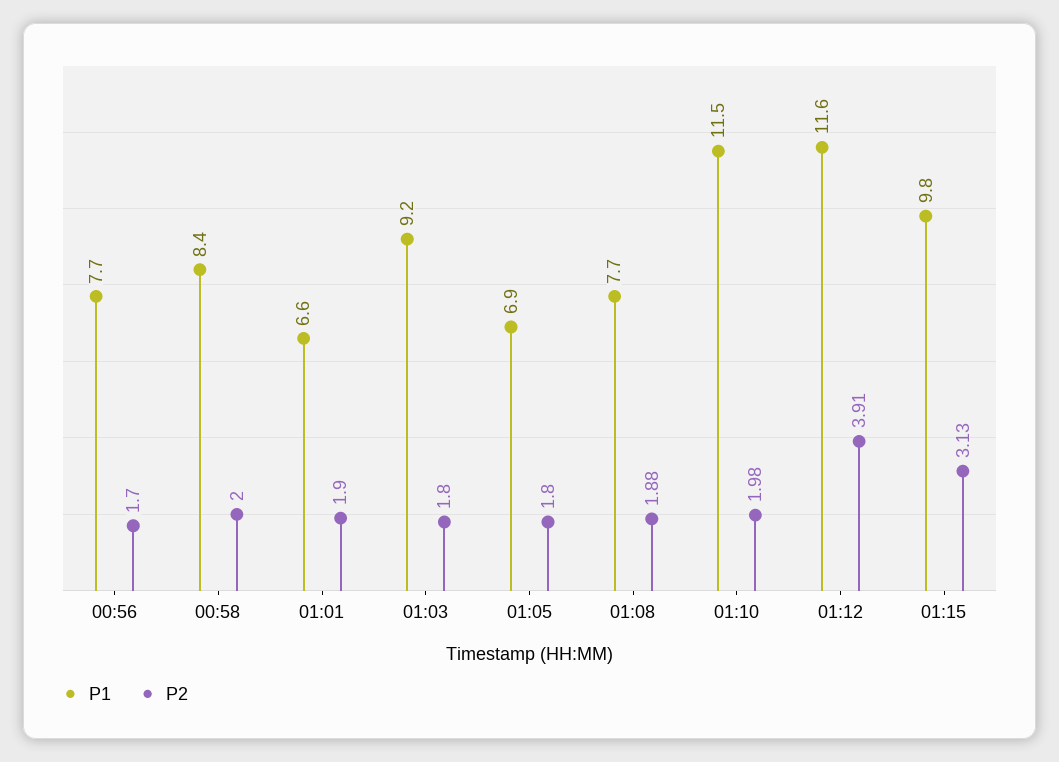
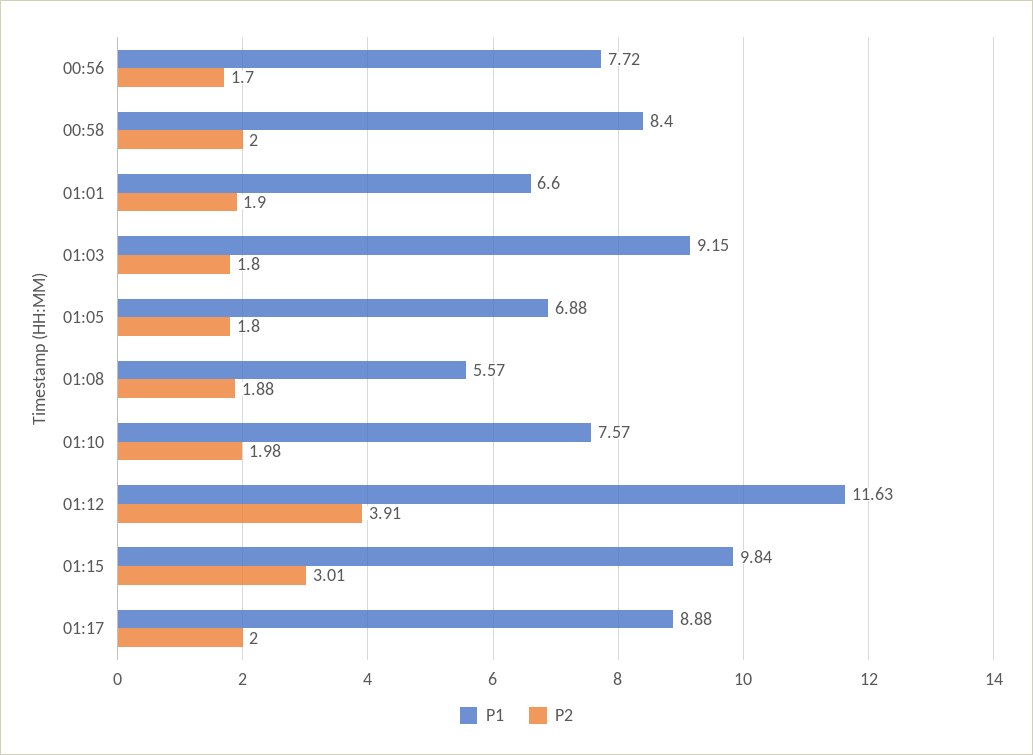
P1, 01:08: 7.7 -> 5.57
P1, 01:10: 11.5 -> 7.57
P2, 01:15: 3.13 -> 3.01
P1, 01:17: none -> 8.88
P2, 01:17: none -> 2

